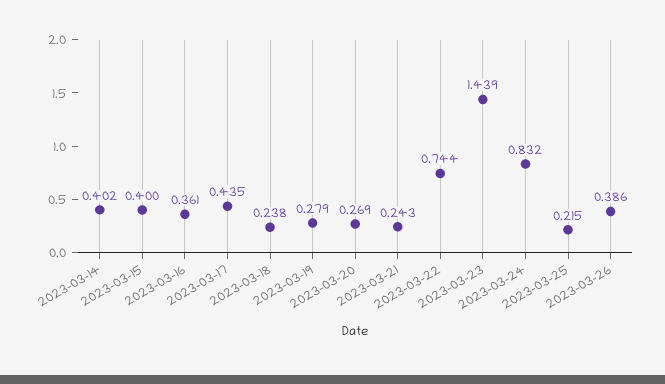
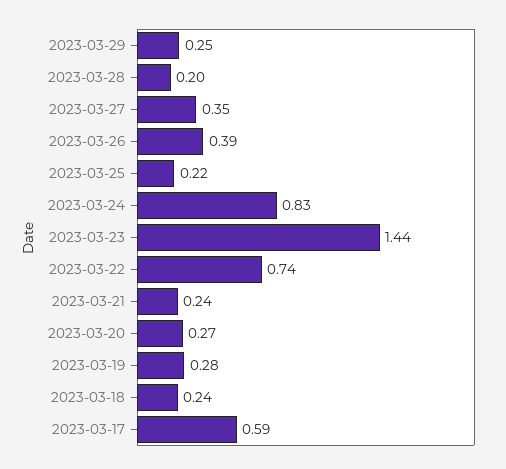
2023-03-14: 0.402 -> none
2023-03-15: 0.4 -> none
2023-03-16: 0.361 -> none
2023-03-17: 0.435 -> 0.59
2023-03-29: none -> 0.25
2023-03-28: none -> 0.2
2023-03-27: none -> 0.35

